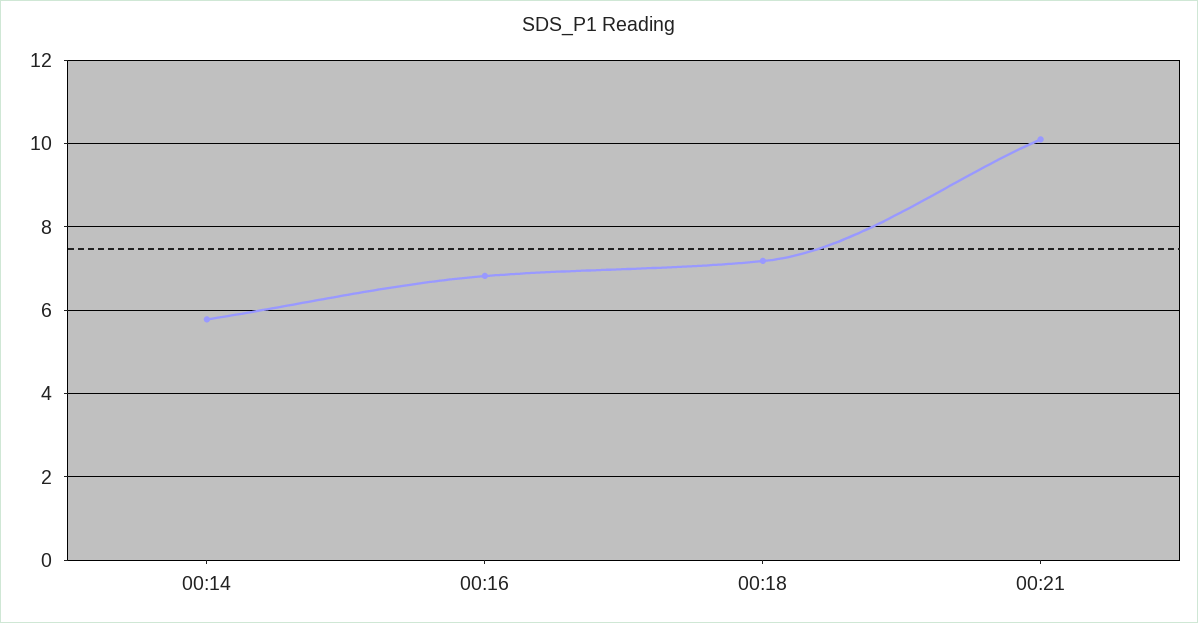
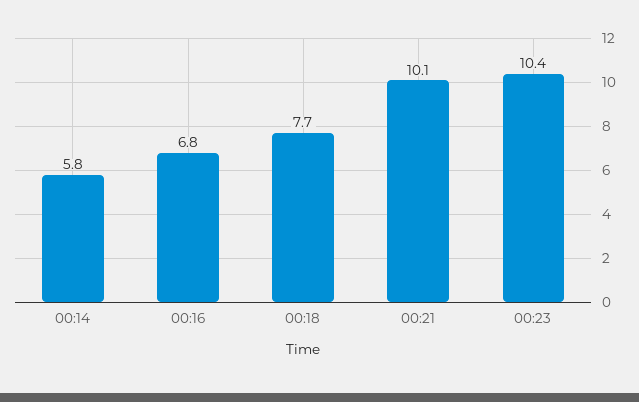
00:18: 7.2 -> 7.7
00:23: none -> 10.4

